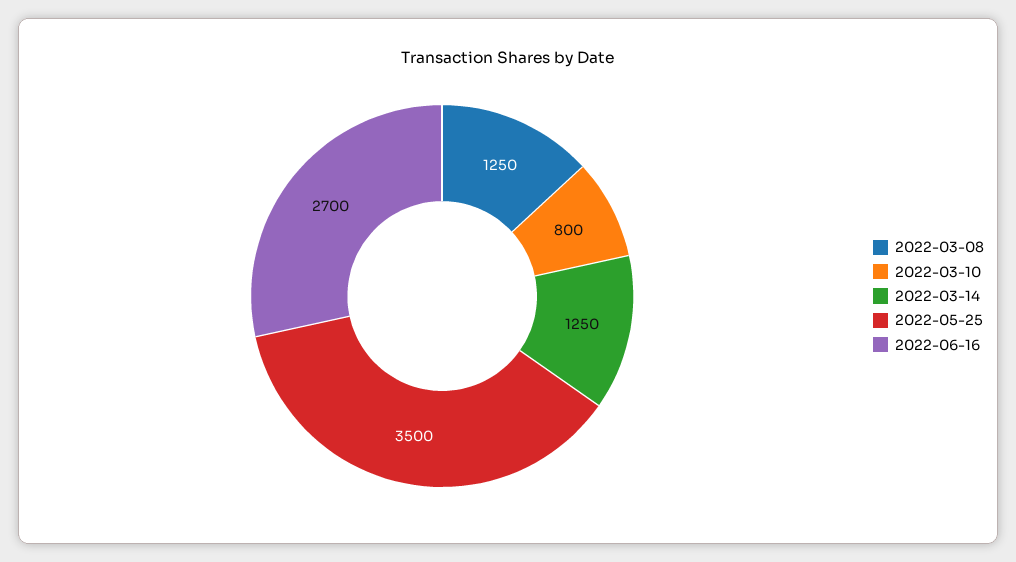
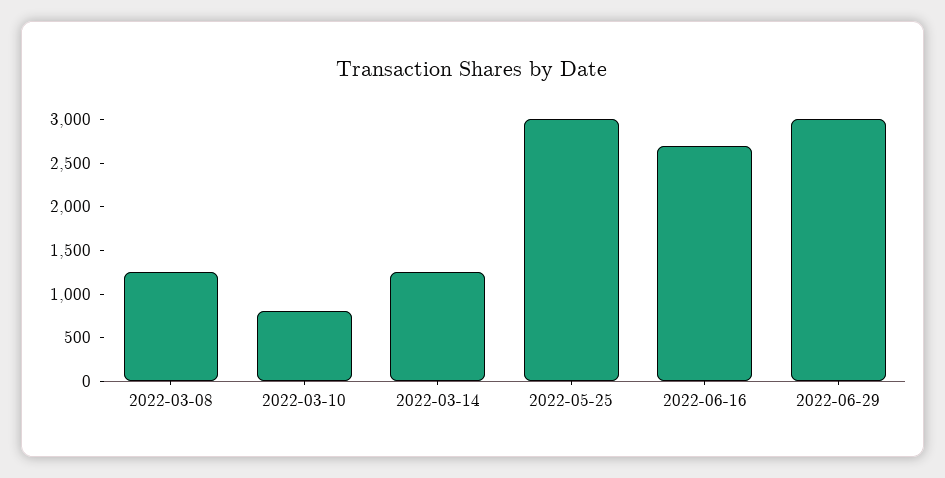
2022-05-25: 3500 -> 3000
2022-06-29: none -> 3000

